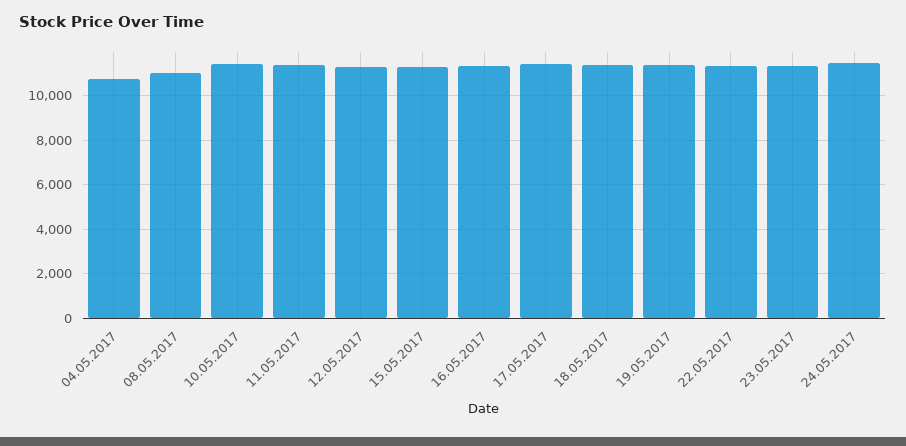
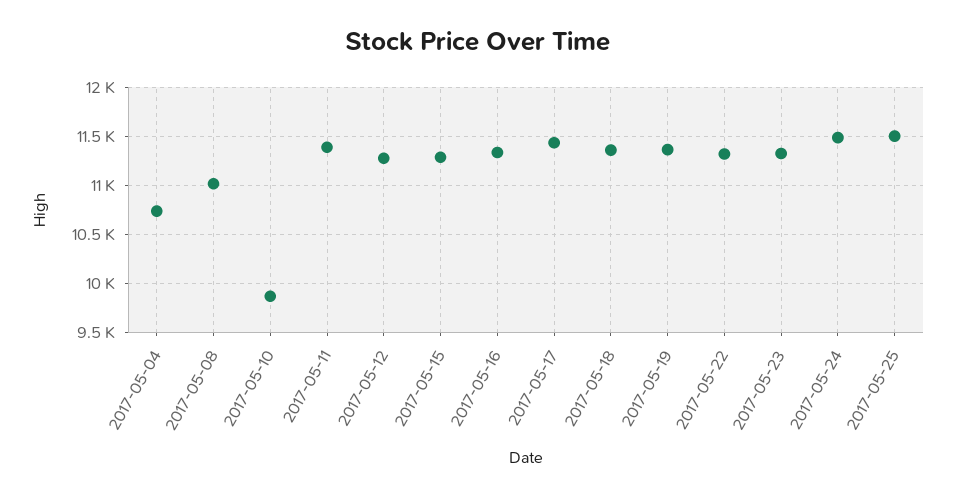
10.05.2017: 11500 -> 9900
2017-05-25: none -> 11500

